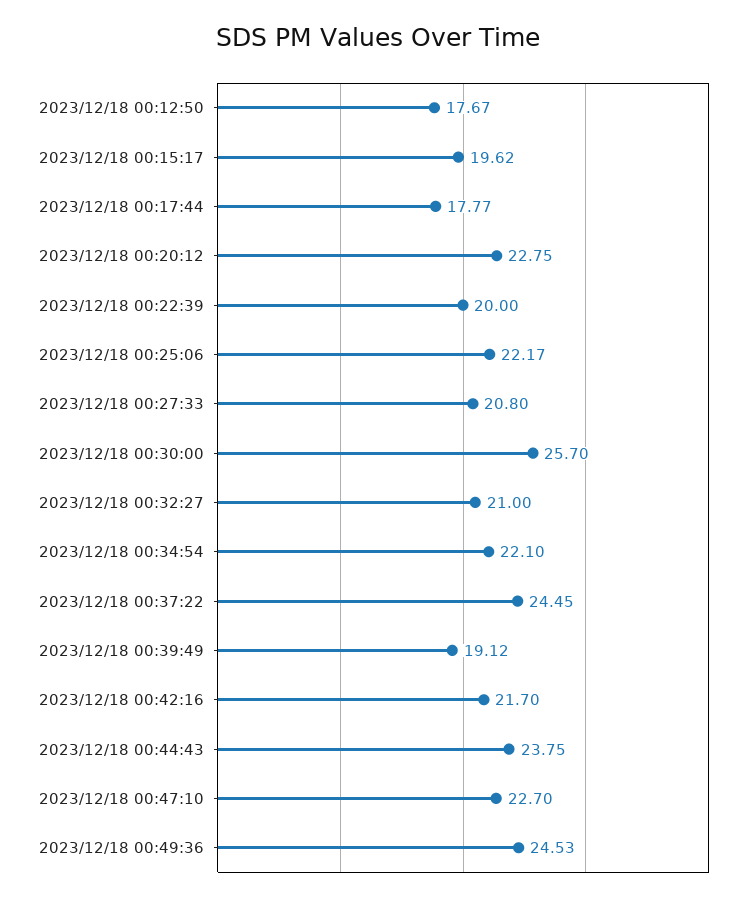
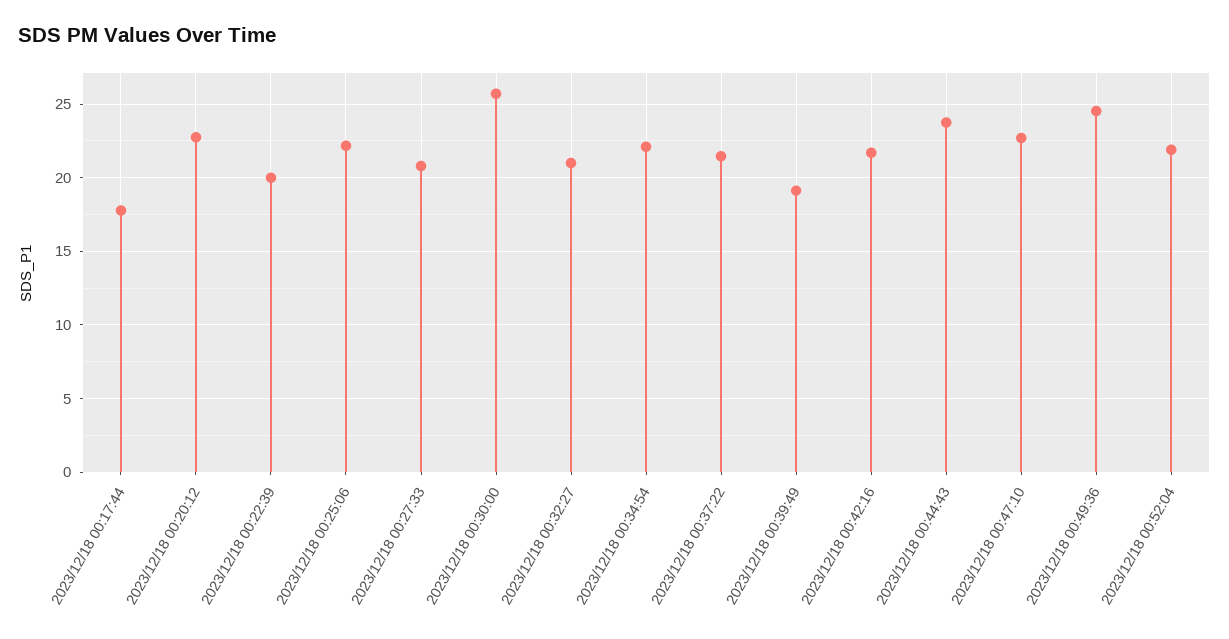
2023/12/18 00:12:50: 17.67 -> none
2023/12/18 00:15:17: 19.62 -> none
2023/12/18 00:37:22: 24.45 -> 21.5
2023/12/18 00:52:04: none -> 22

